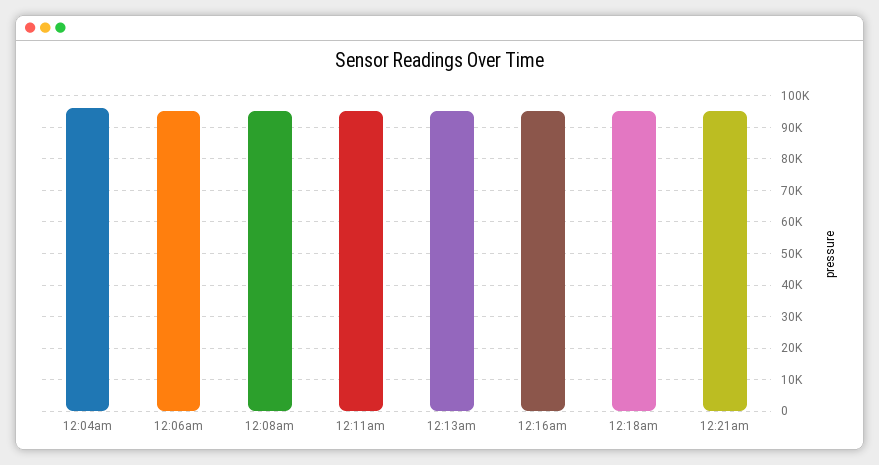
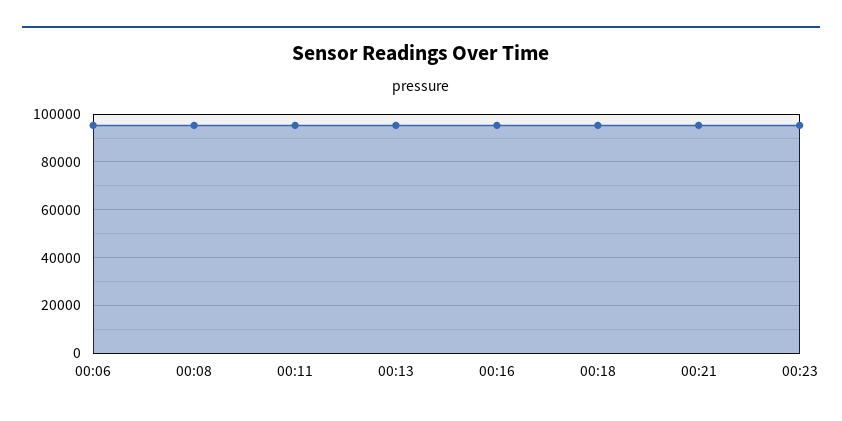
12:04am: 96000 -> none
00:23: none -> 95000

